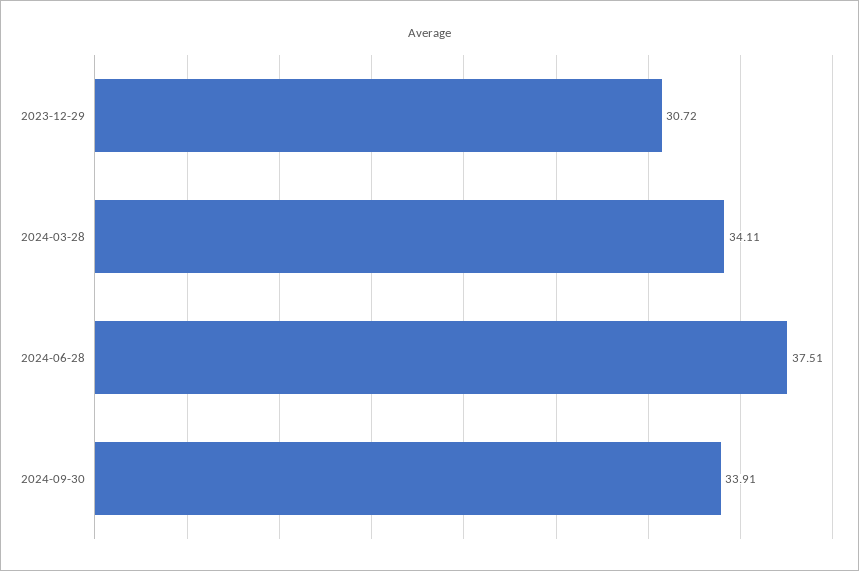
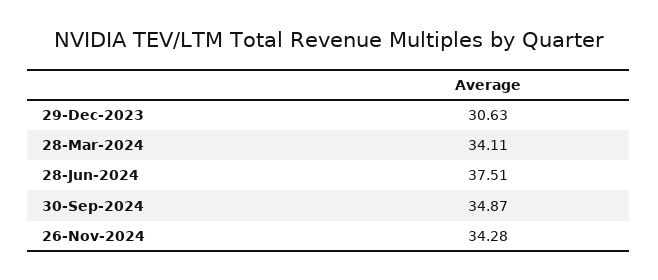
2023-12-29: 30.72 -> 30.63
2024-09-30: 33.91 -> 34.87
26-Nov-2024: none -> 34.28

